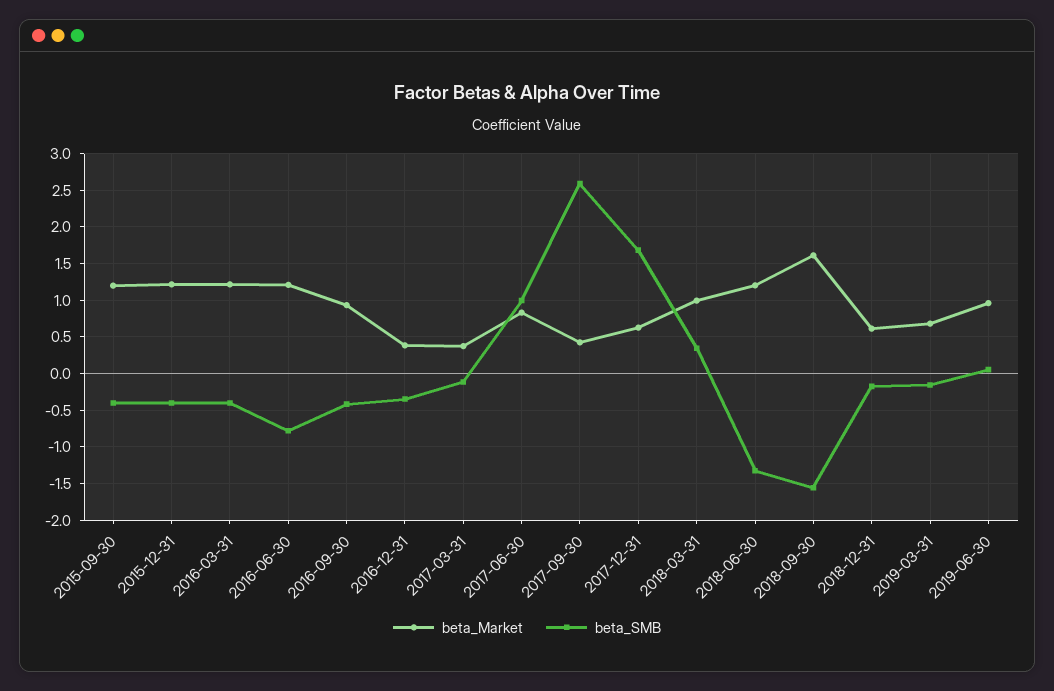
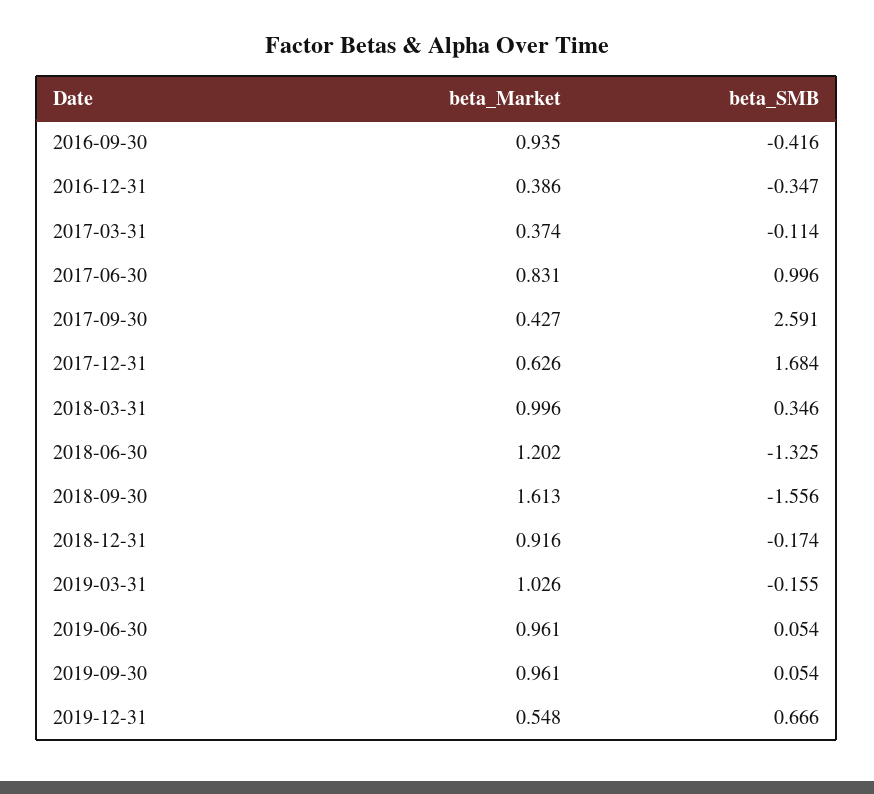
beta_Market, 2015-09-30: 1.2 -> none
beta_SMB, 2015-09-30: -0.4 -> none
beta_Market, 2015-12-31: 1.2 -> none
beta_SMB, 2015-12-31: -0.4 -> none
beta_Market, 2016-03-31: 1.2 -> none
beta_SMB, 2016-03-31: -0.4 -> none
beta_Market, 2016-06-30: 1.2 -> none
beta_SMB, 2016-06-30: -0.8 -> none
beta_Market, 2018-12-31: 0.6 -> 0.916
beta_Market, 2019-03-31: 0.7 -> 1.026
beta_Market, 2019-09-30: none -> 0.961
beta_SMB, 2019-09-30: none -> 0.054
beta_Market, 2019-12-31: none -> 0.548
beta_SMB, 2019-12-31: none -> 0.666

